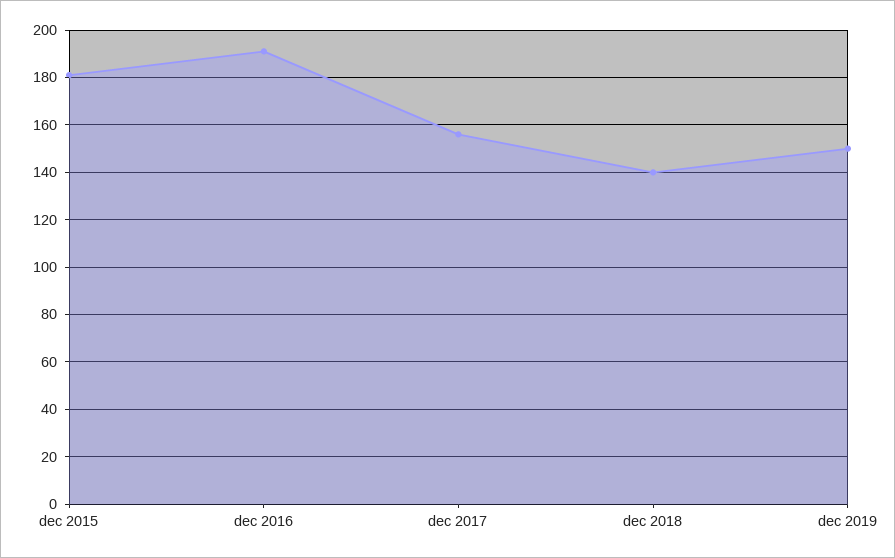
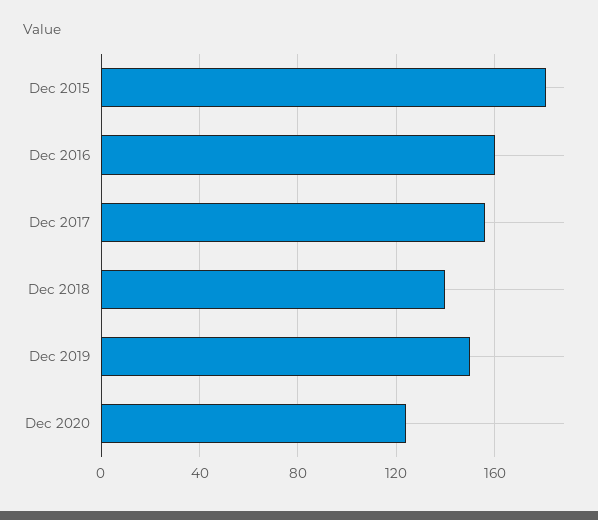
dec 2016: 190 -> 160
Dec 2020: none -> 125

